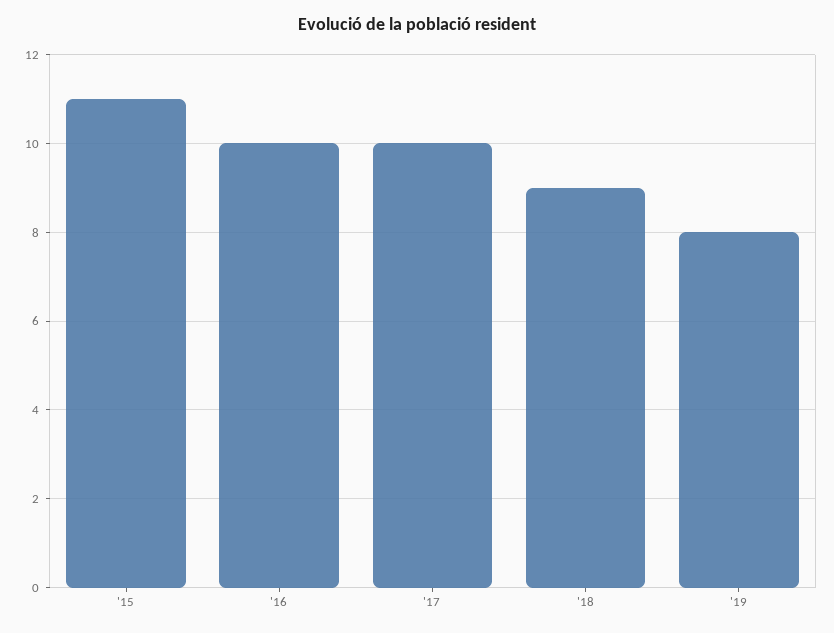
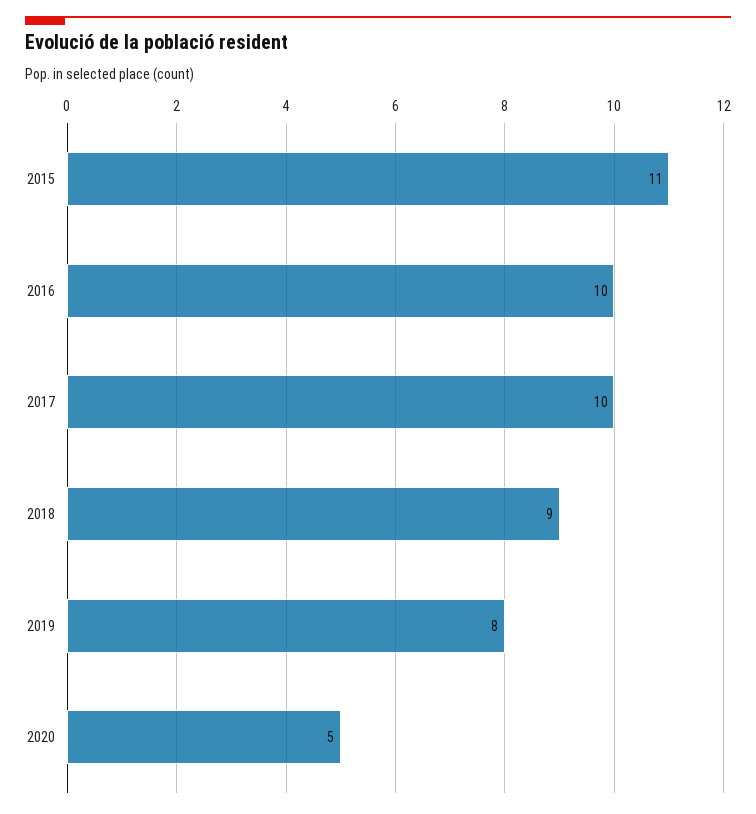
2020: none -> 5

